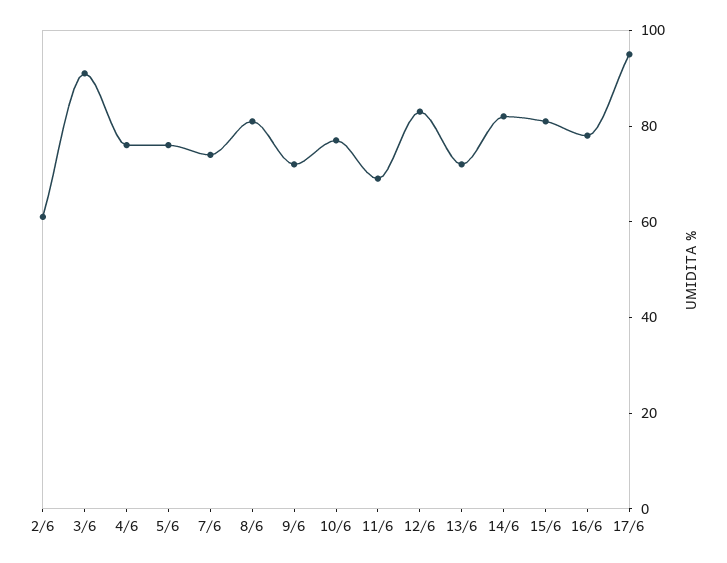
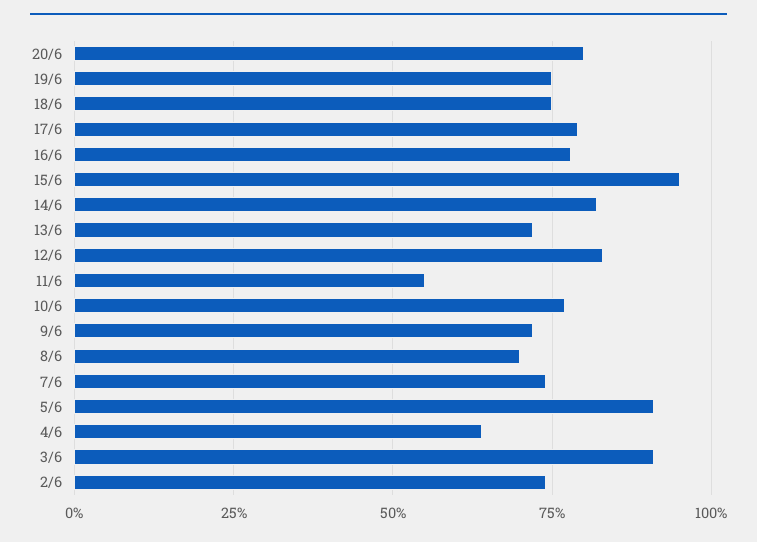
2/6: 60 -> 75
4/6: 75 -> 65
5/6: 75 -> 90
8/6: 80 -> 70
11/6: 70 -> 55
15/6: 80 -> 95
17/6: 95 -> 80
20/6: none -> 80
19/6: none -> 75
18/6: none -> 75

